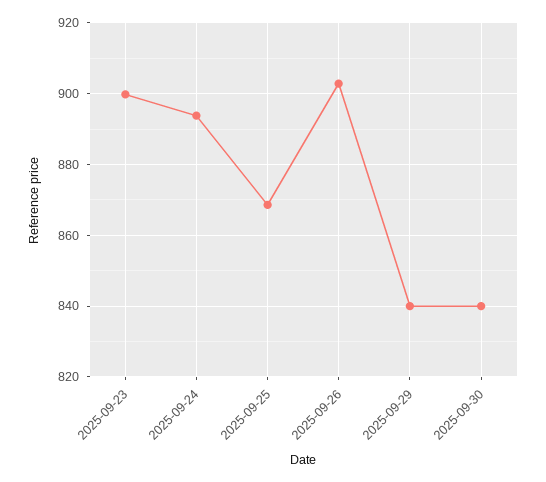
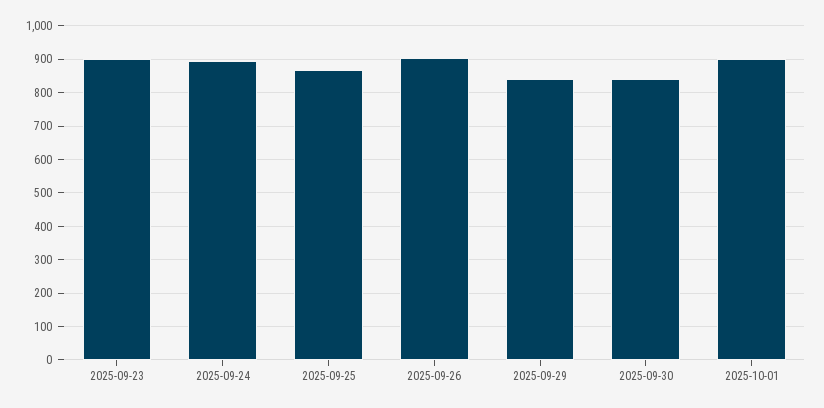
2025-10-01: none -> 900

